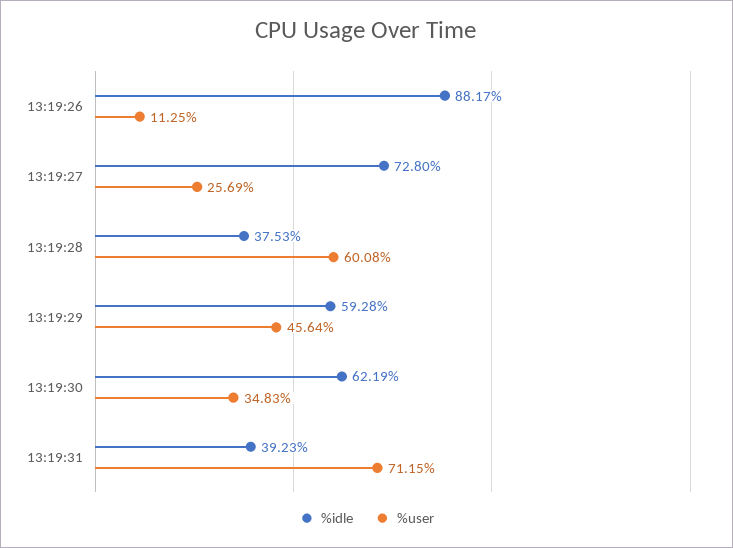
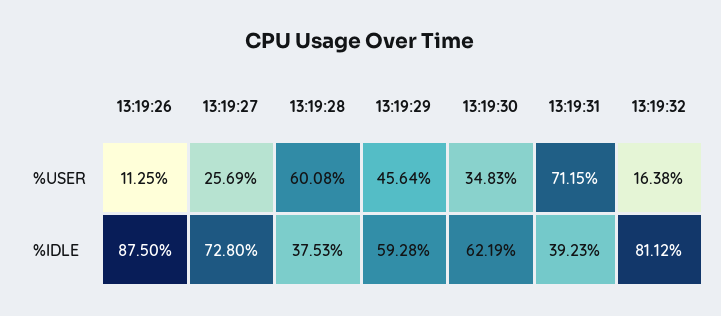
%idle, 13:19:26: 88.17 -> 87.5
%user, 13:19:32: none -> 16.38
%idle, 13:19:32: none -> 81.12

